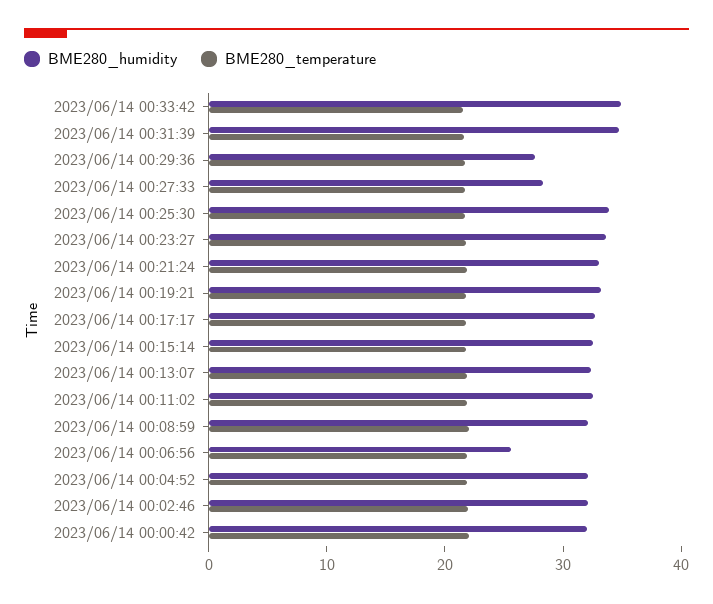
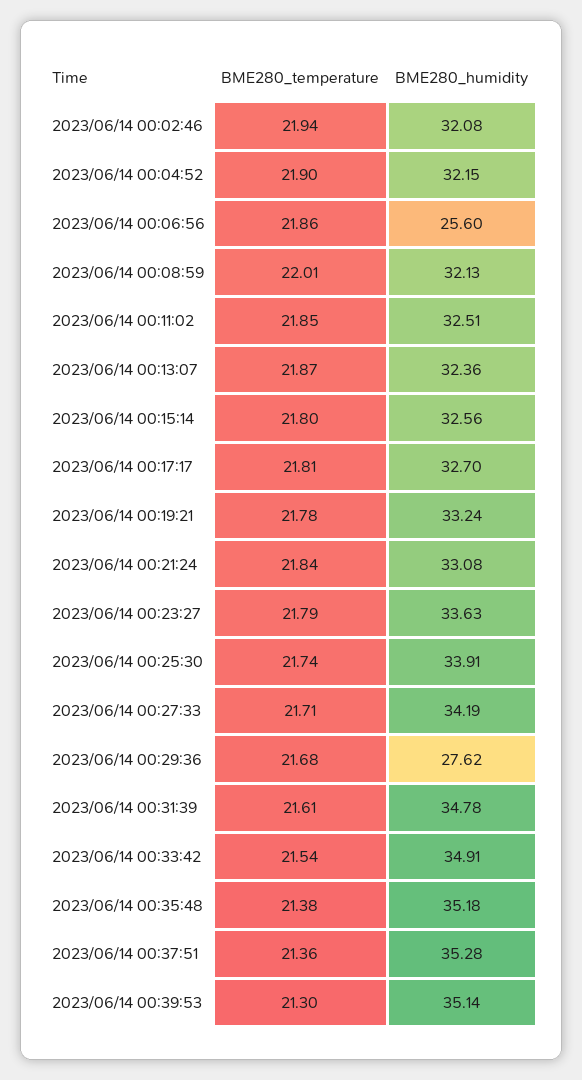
BME280_humidity, 2023/06/14 00:27:33: 28 -> 34.19
BME280_humidity, 2023/06/14 00:00:42: 32 -> none
BME280_temperature, 2023/06/14 00:00:42: 22 -> none
BME280_temperature, 2023/06/14 00:35:48: none -> 21.38
BME280_humidity, 2023/06/14 00:35:48: none -> 35.18
BME280_temperature, 2023/06/14 00:37:51: none -> 21.36
BME280_humidity, 2023/06/14 00:37:51: none -> 35.28
BME280_temperature, 2023/06/14 00:39:53: none -> 21.3
BME280_humidity, 2023/06/14 00:39:53: none -> 35.14

